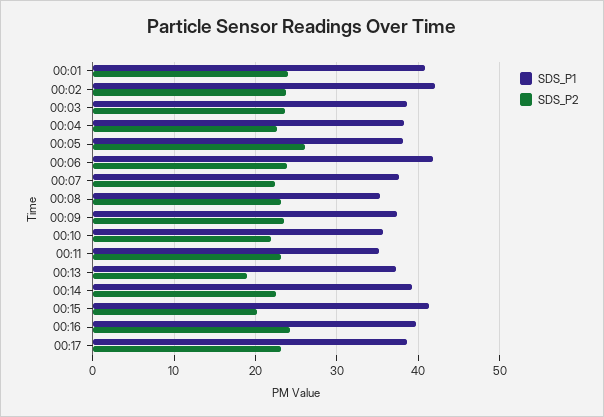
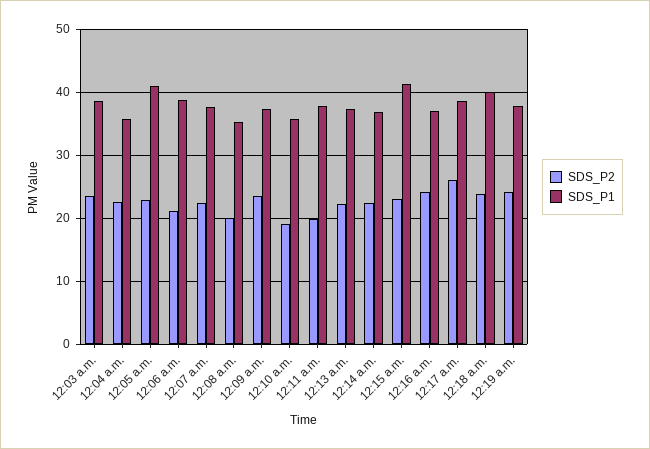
SDS_P1, 00:01: 41 -> none
SDS_P2, 00:01: 24 -> none
SDS_P1, 00:02: 42 -> none
SDS_P2, 00:02: 24 -> none
SDS_P1, 00:04: 38 -> 36
SDS_P1, 00:05: 38 -> 41
SDS_P2, 00:05: 26 -> 23
SDS_P1, 00:06: 42 -> 39
SDS_P2, 00:06: 24 -> 21
SDS_P2, 00:08: 23 -> 20
SDS_P2, 00:10: 22 -> 19
SDS_P1, 00:11: 35 -> 38
SDS_P2, 00:11: 23 -> 20
SDS_P2, 00:13: 19 -> 22
SDS_P1, 00:14: 39 -> 37
SDS_P2, 00:15: 20 -> 23
SDS_P1, 00:16: 40 -> 37
SDS_P2, 00:17: 23 -> 26
SDS_P2, 12:18 a.m.: none -> 24
SDS_P1, 12:18 a.m.: none -> 40
SDS_P2, 12:19 a.m.: none -> 24
SDS_P1, 12:19 a.m.: none -> 38

